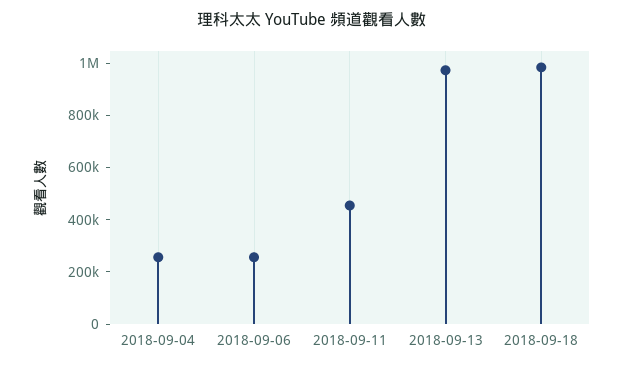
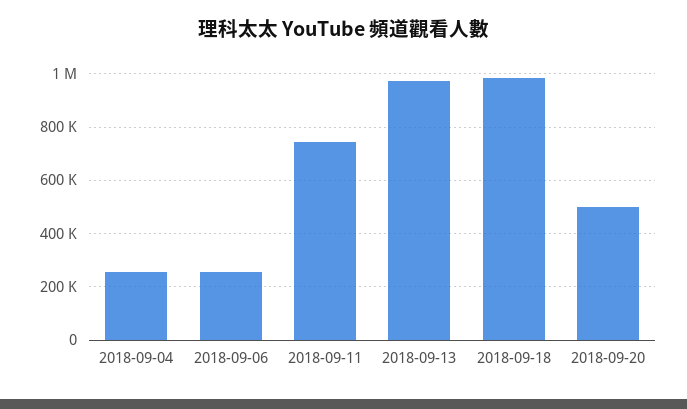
2018-09-11: 450000 -> 750000
2018-09-20: none -> 500000

